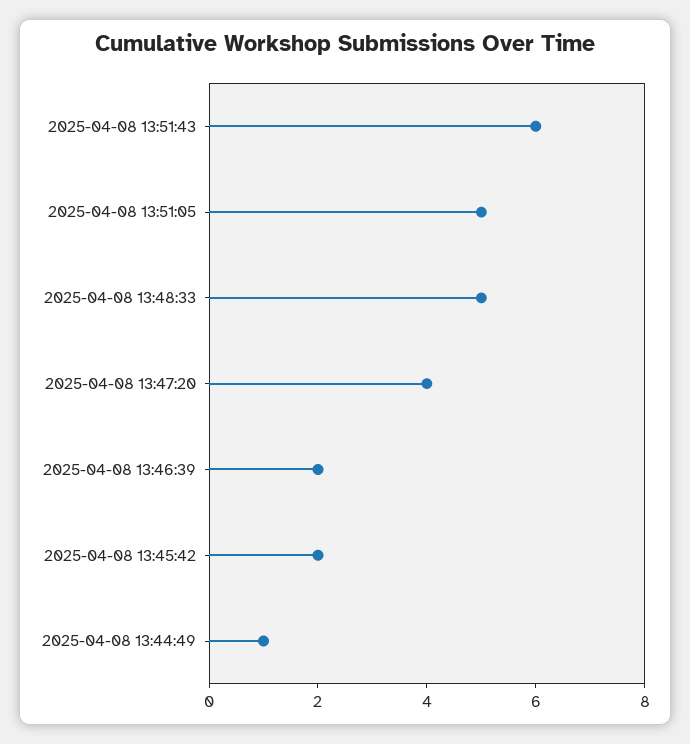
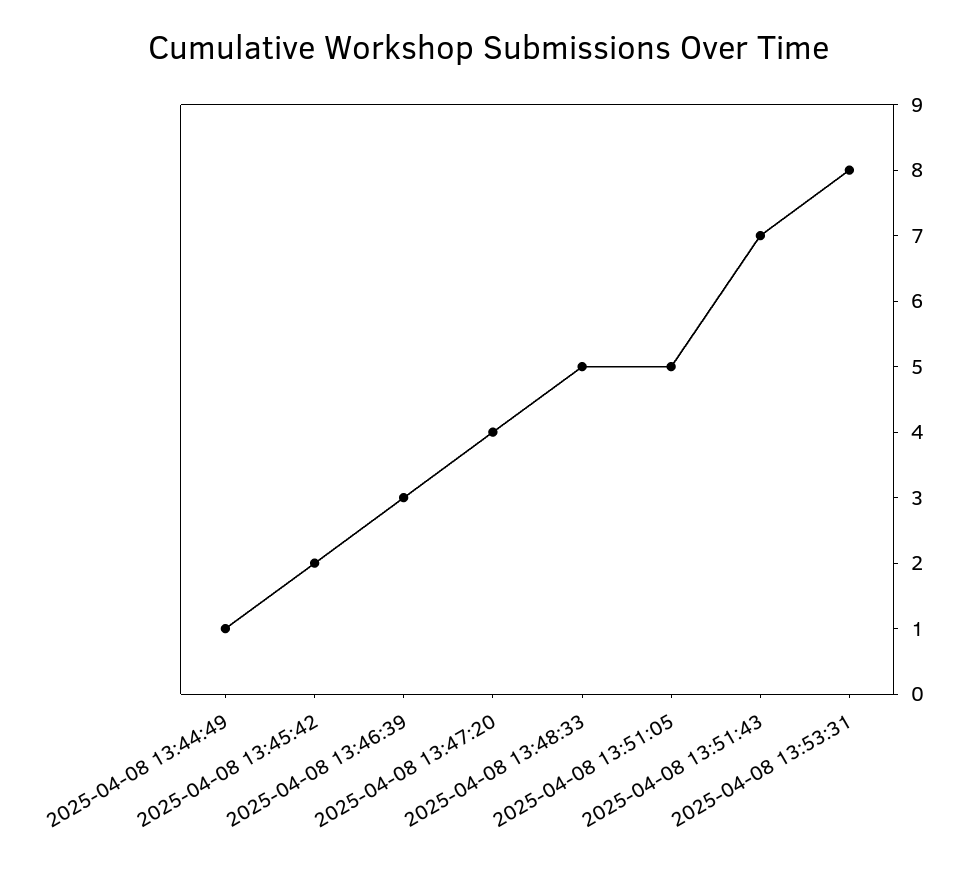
2025-04-08 13:51:43: 6 -> 7
2025-04-08 13:46:39: 2 -> 3
2025-04-08 13:53:31: none -> 8

